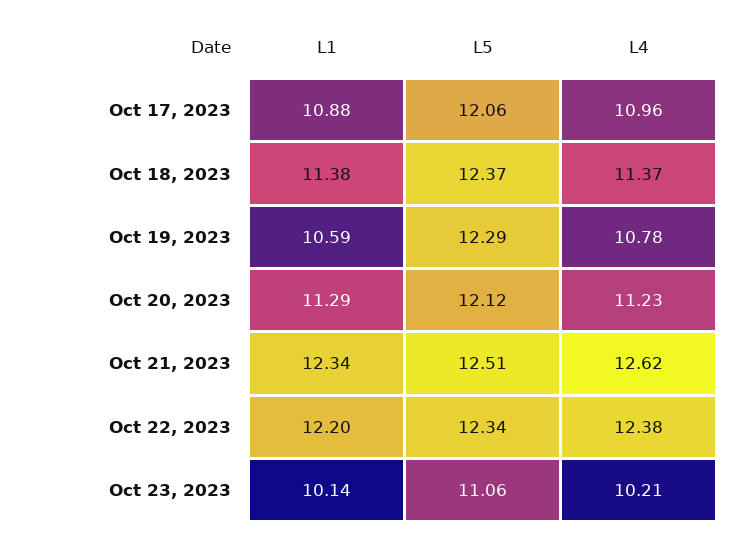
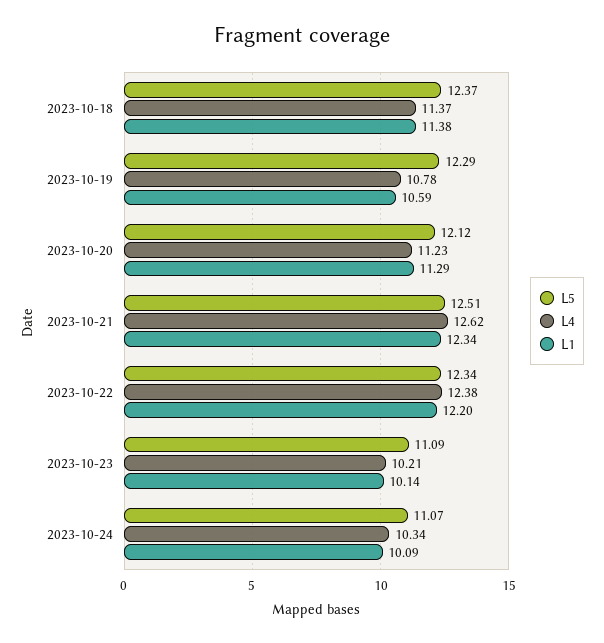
L1, Oct 17, 2023: 10.88 -> none
L5, Oct 17, 2023: 12.06 -> none
L4, Oct 17, 2023: 10.96 -> none
L5, Oct 23, 2023: 11.06 -> 11.09
L5, 2023-10-24: none -> 11.07
L4, 2023-10-24: none -> 10.34
L1, 2023-10-24: none -> 10.09

